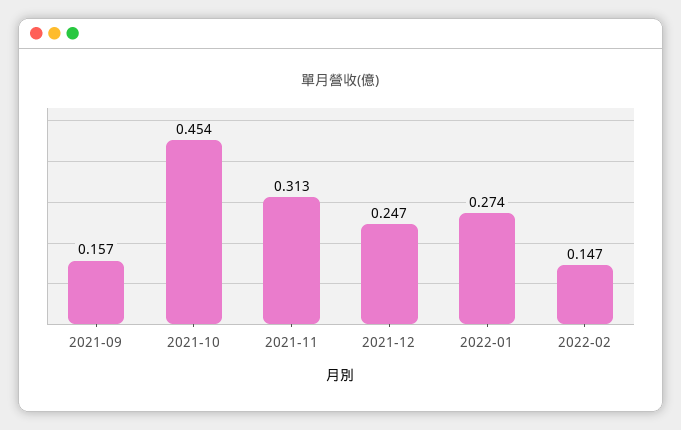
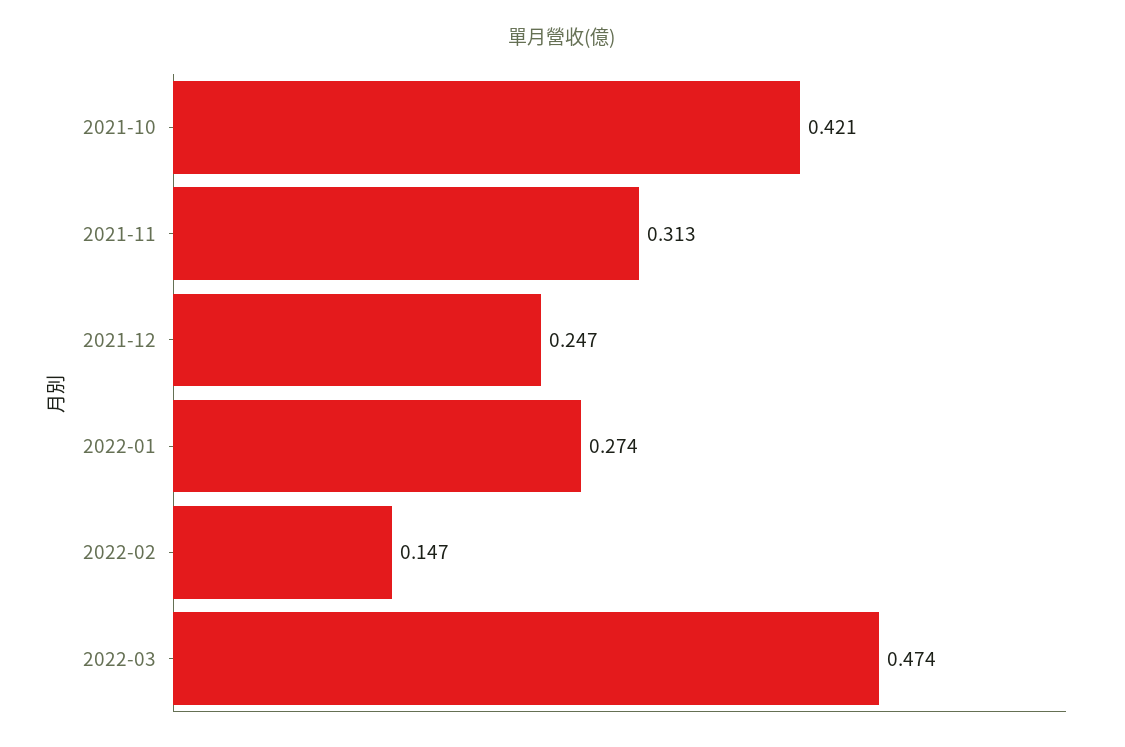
2021-09: 0.157 -> none
2021-10: 0.454 -> 0.421
2022-03: none -> 0.474

